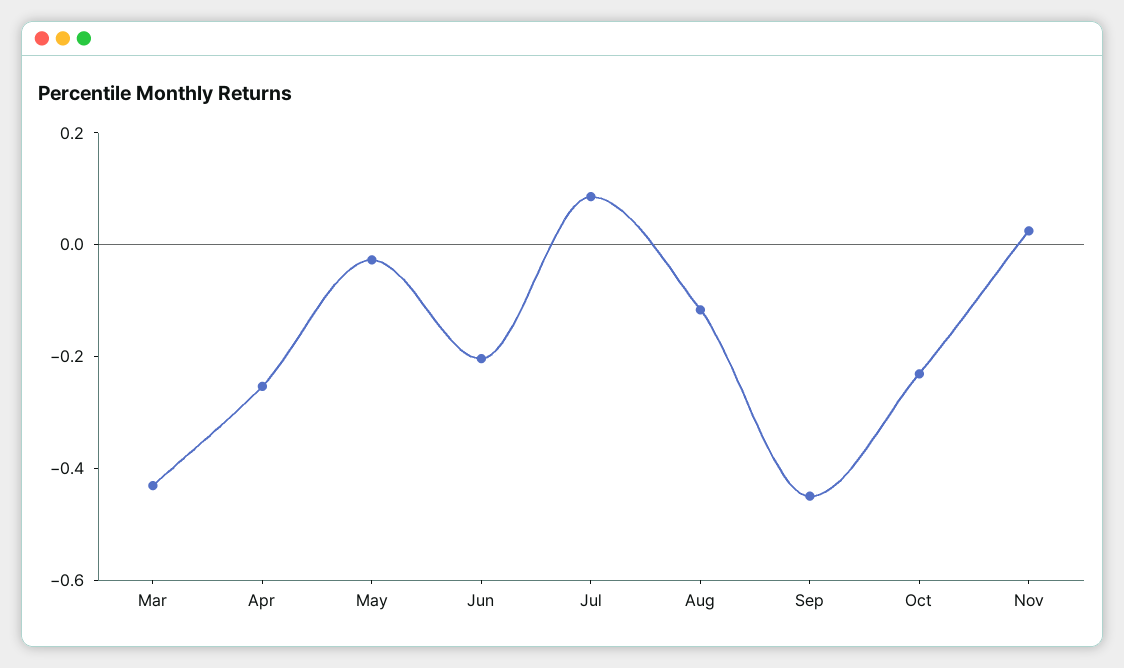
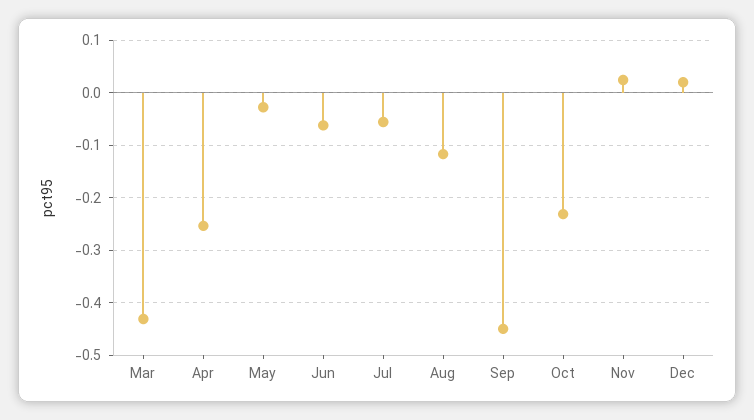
Jun: -0.2 -> -0.06
Jul: 0.1 -> -0.06
Dec: none -> 0.02

